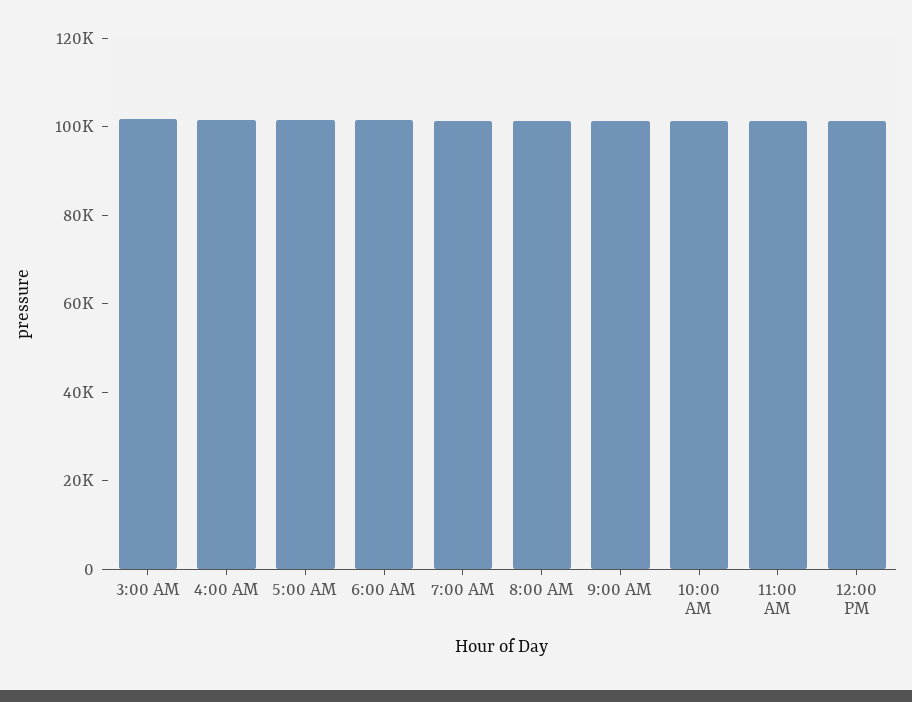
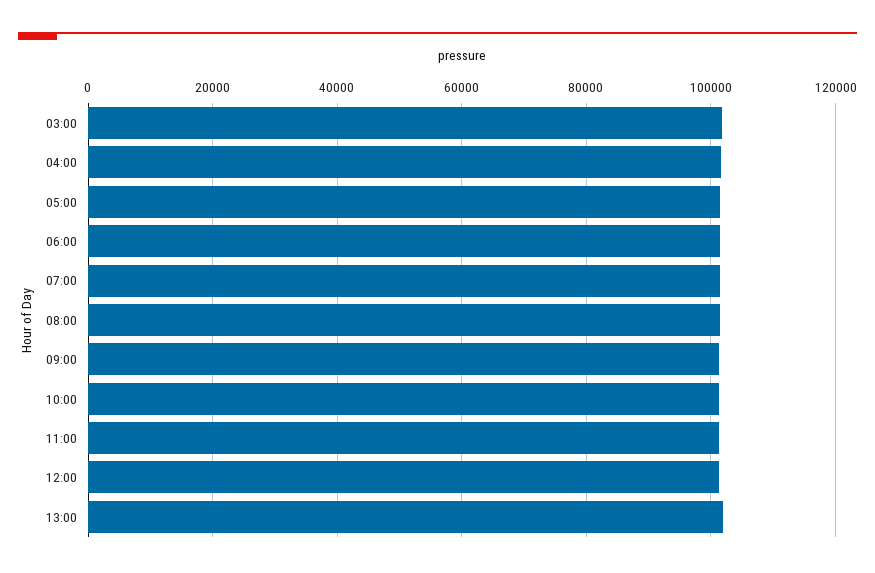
13:00: none -> 102000

